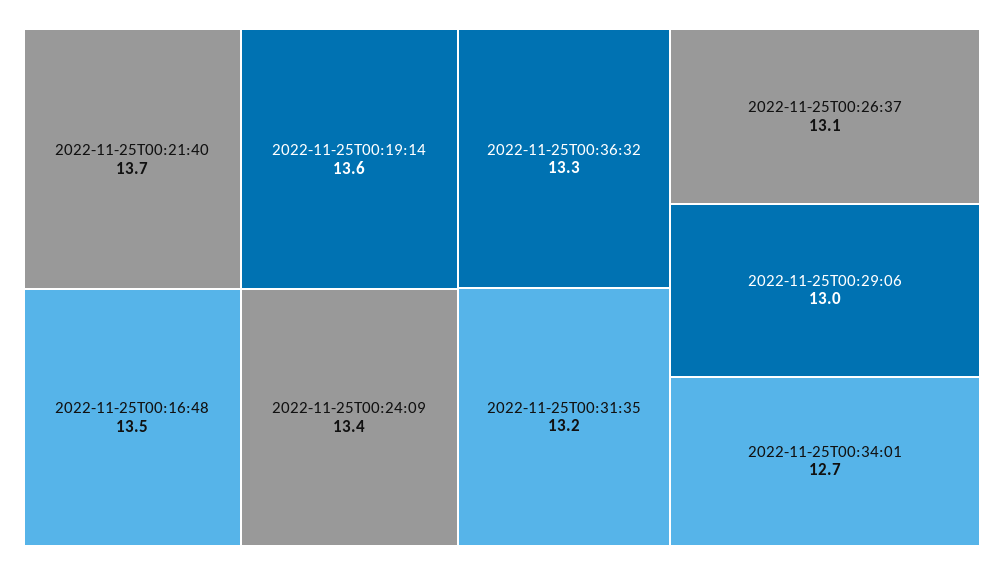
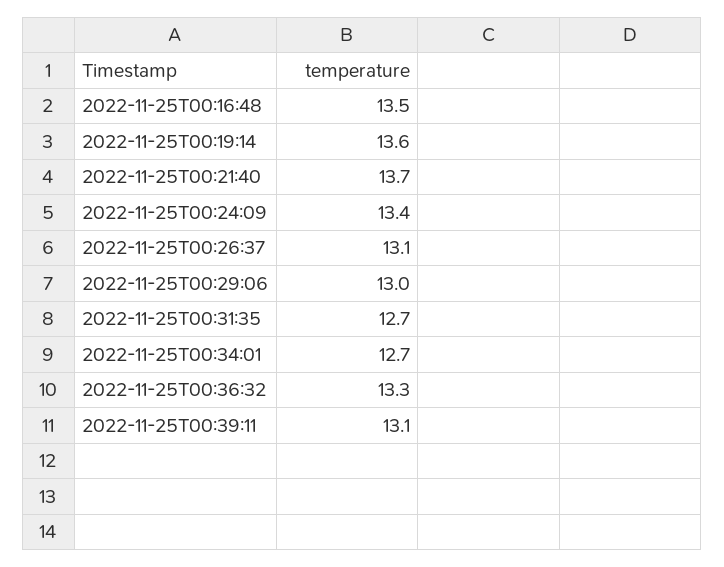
2022-11-25T00:31:35: 13.2 -> 12.7
2022-11-25T00:39:11: none -> 13.1

